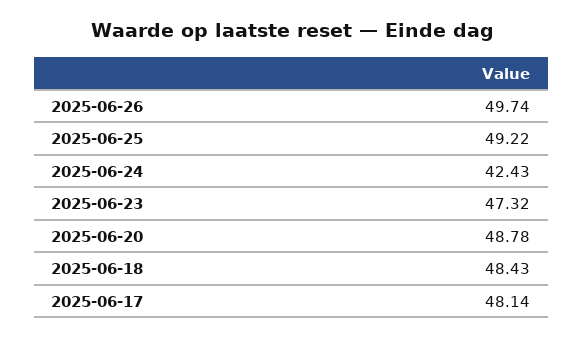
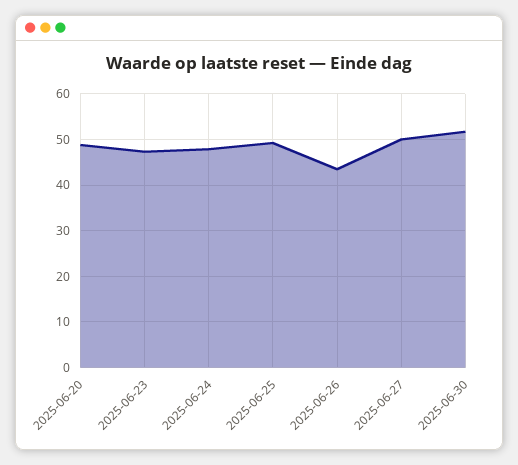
2025-06-26: 49.74 -> 44
2025-06-24: 42.43 -> 48
2025-06-18: 48.43 -> none
2025-06-17: 48.14 -> none
2025-06-27: none -> 50
2025-06-30: none -> 52

